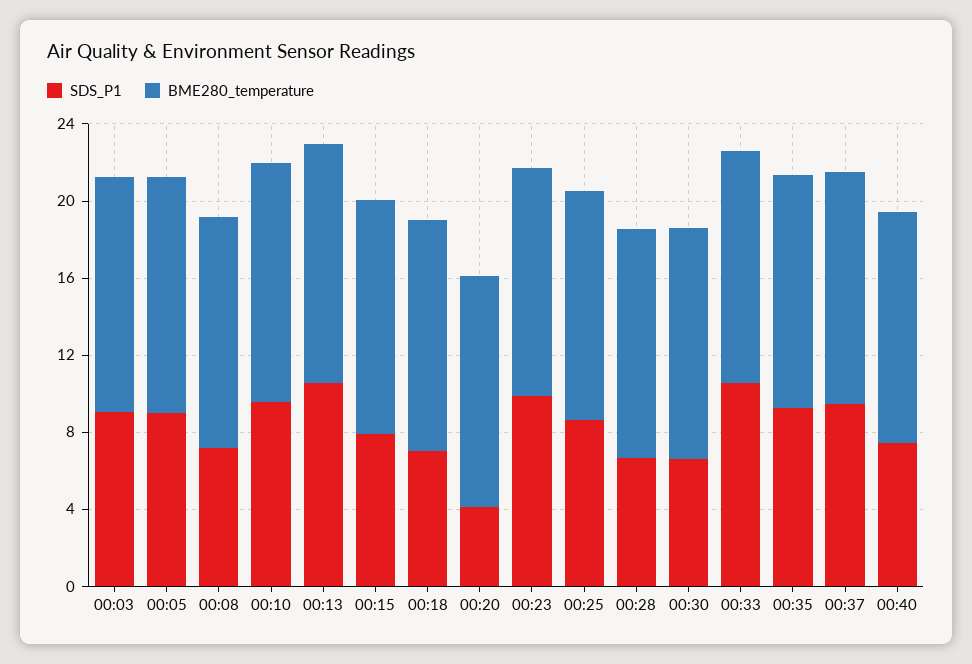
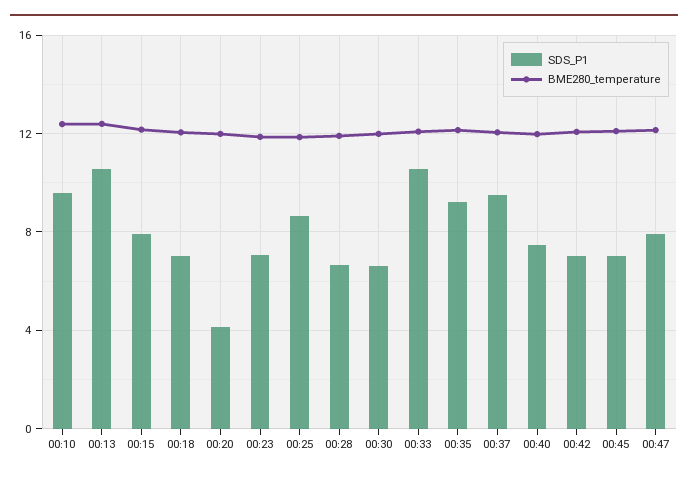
SDS_P1, 00:03: 9 -> none
BME280_temperature, 00:03: 12 -> none
SDS_P1, 00:05: 9 -> none
BME280_temperature, 00:05: 12 -> none
SDS_P1, 00:08: 7 -> none
BME280_temperature, 00:08: 12 -> none
SDS_P1, 00:23: 10 -> 7
SDS_P1, 00:42: none -> 7
BME280_temperature, 00:42: none -> 12
SDS_P1, 00:45: none -> 7
BME280_temperature, 00:45: none -> 12
SDS_P1, 00:47: none -> 8
BME280_temperature, 00:47: none -> 12

